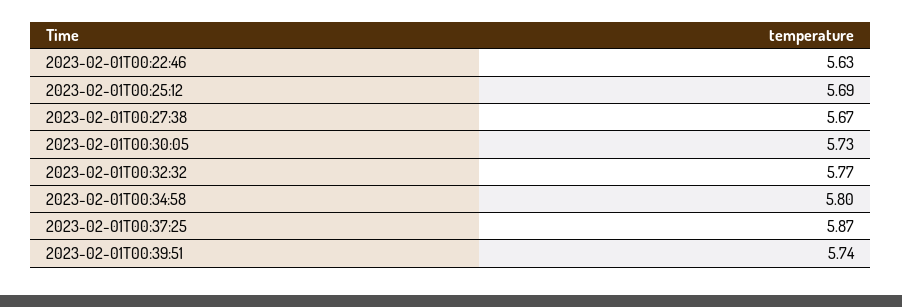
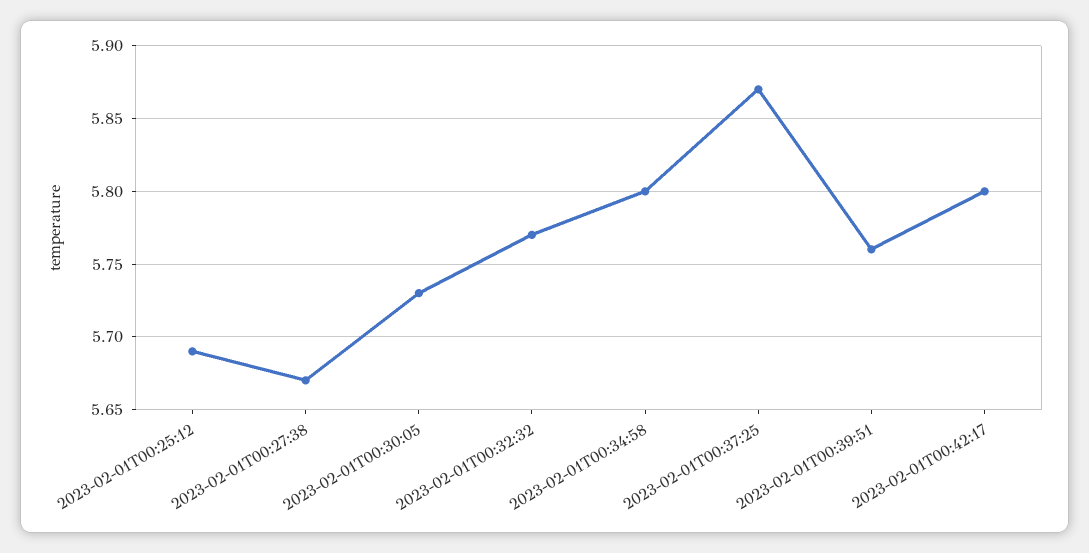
2023-02-01T00:22:46: 5.63 -> none
2023-02-01T00:39:51: 5.74 -> 5.76
2023-02-01T00:42:17: none -> 5.8

